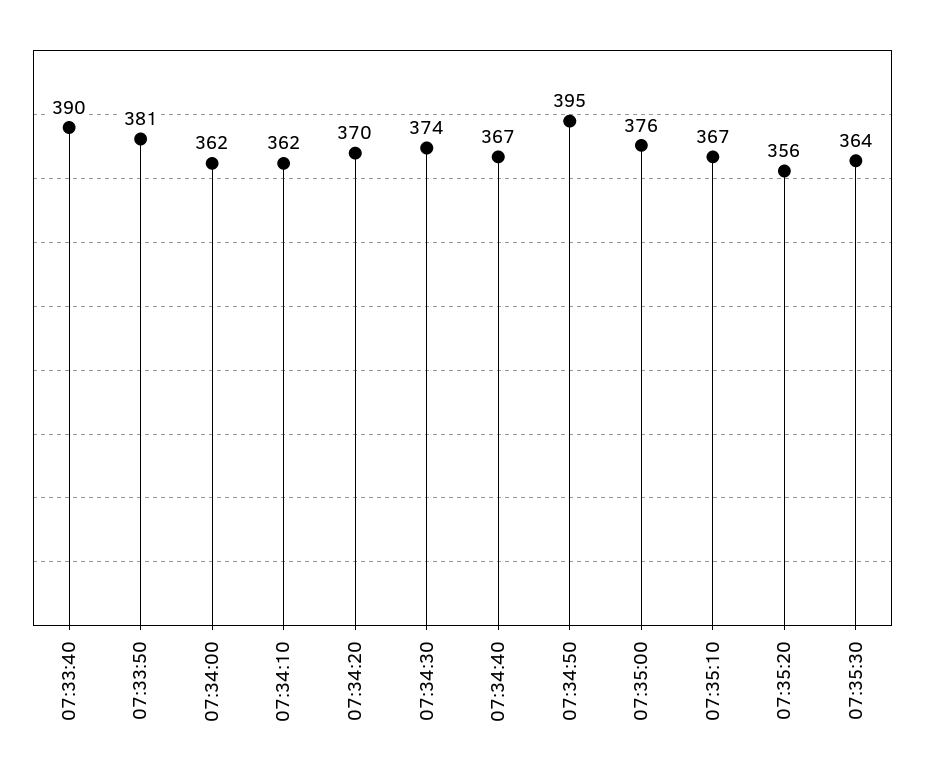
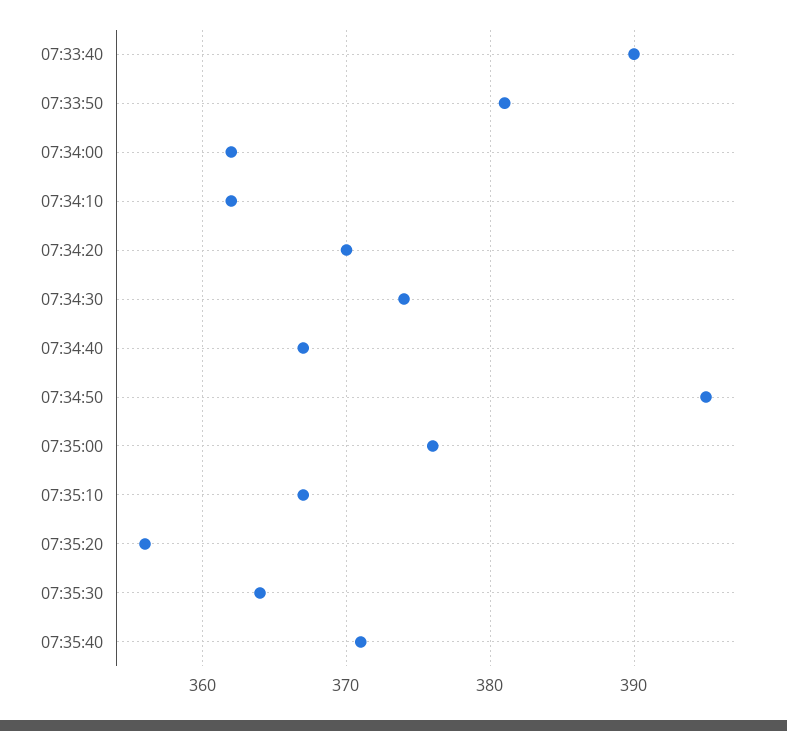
07:35:40: none -> 371

